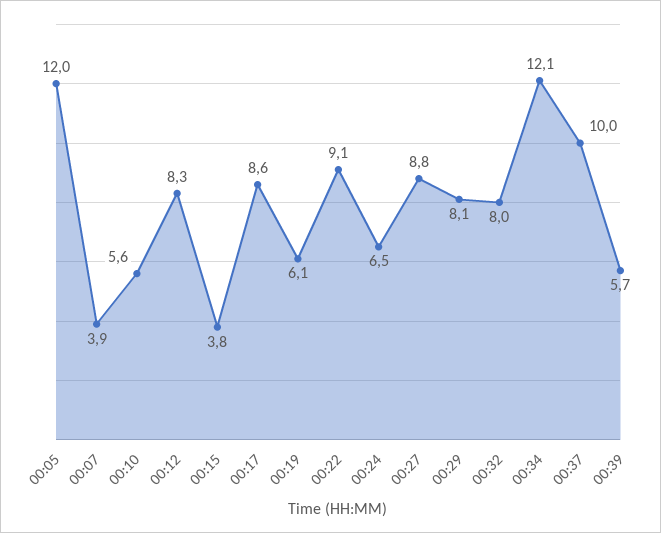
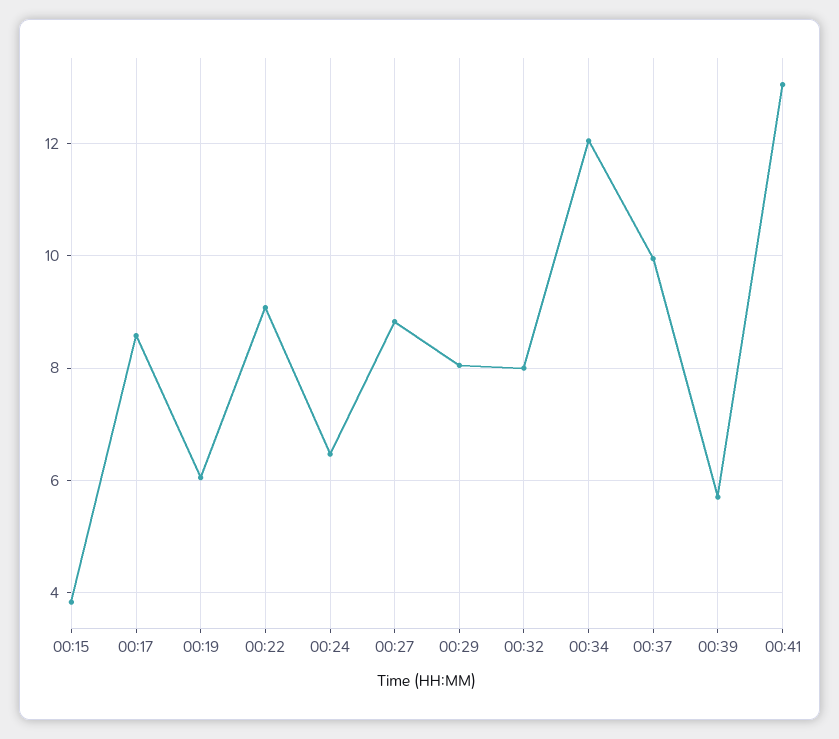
00:05: 12 -> none
00:07: 3.9 -> none
00:10: 5.6 -> none
00:12: 8.3 -> none
00:41: none -> 13

